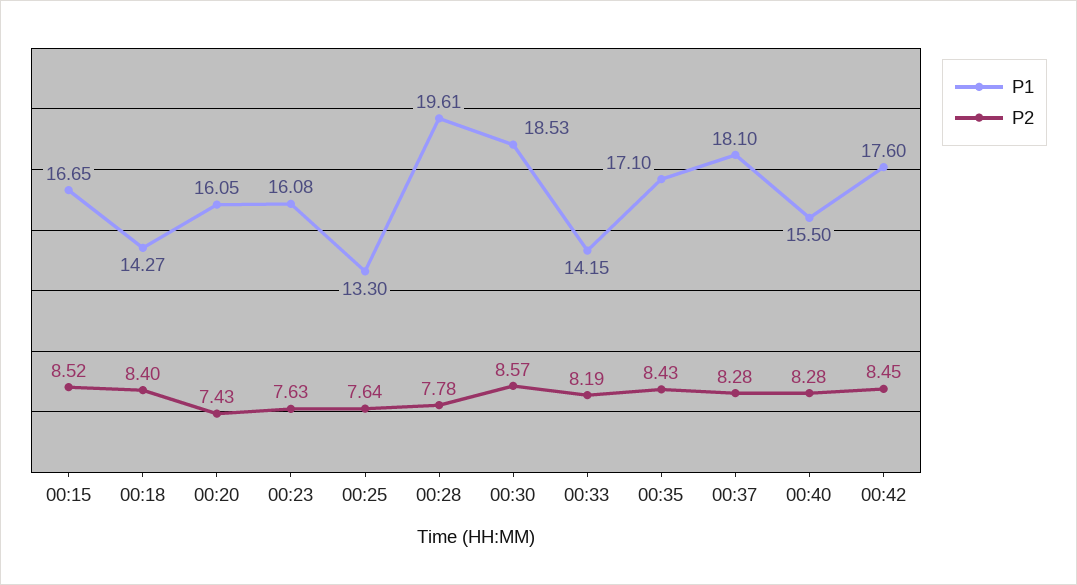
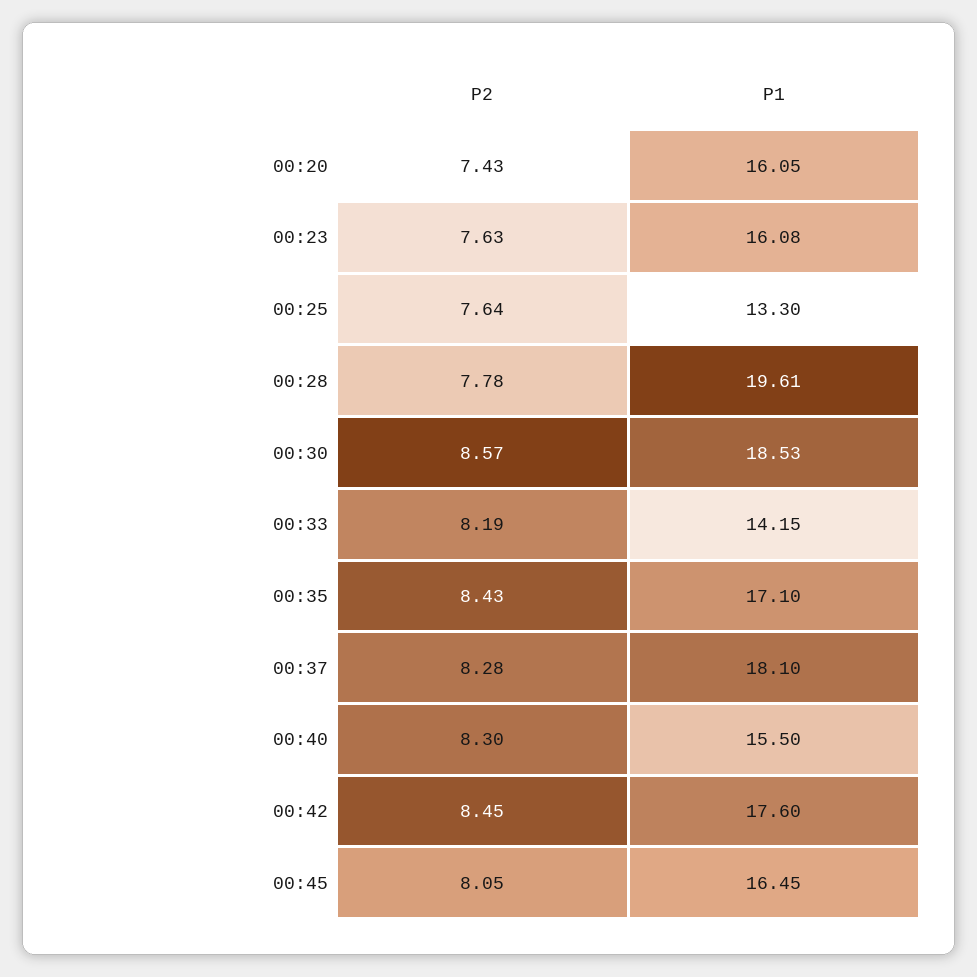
P1, 00:15: 16.65 -> none
P2, 00:15: 8.52 -> none
P1, 00:18: 14.27 -> none
P2, 00:18: 8.4 -> none
P2, 00:40: 8.28 -> 8.3
P2, 00:45: none -> 8.05
P1, 00:45: none -> 16.45

